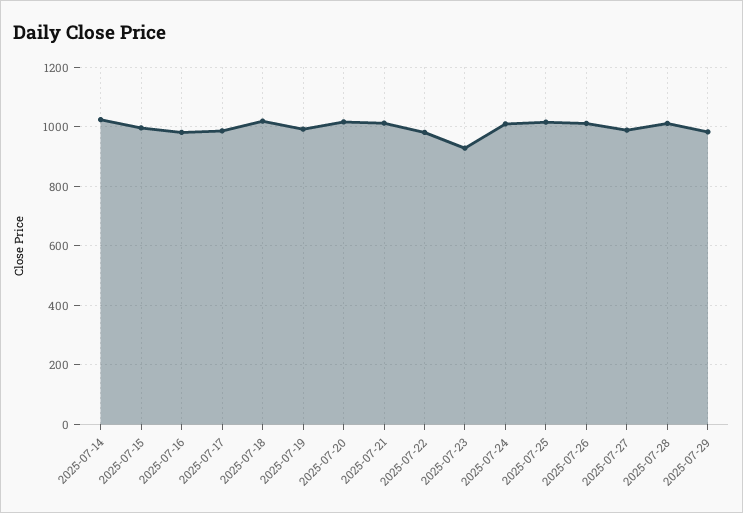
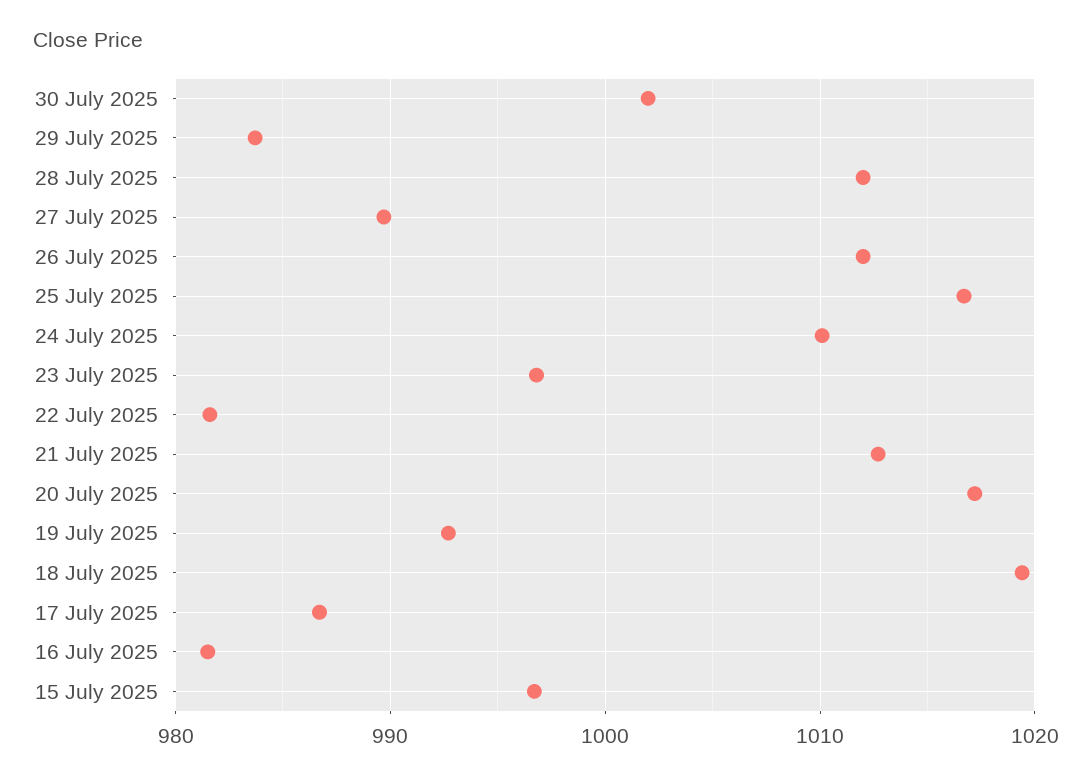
2025-07-14: 1025 -> none
2025-07-23: 925 -> 997
30 July 2025: none -> 1002

